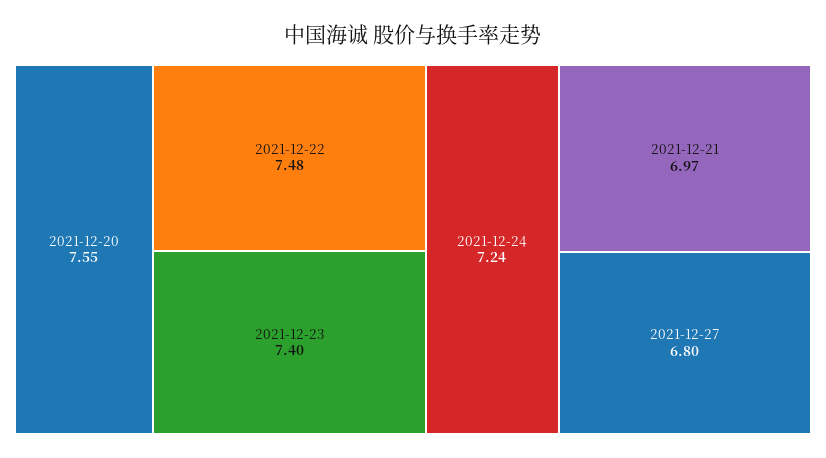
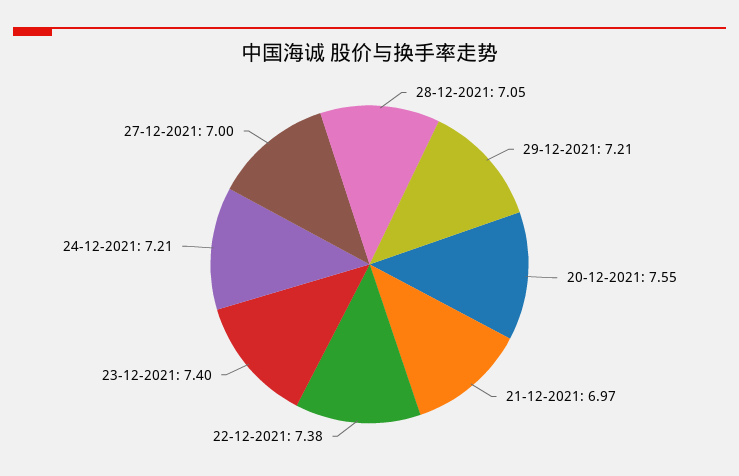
2021-12-22: 7.48 -> 7.38
2021-12-24: 7.24 -> 7.21
2021-12-27: 6.8 -> 7
28-12-2021: none -> 7.05
29-12-2021: none -> 7.21

